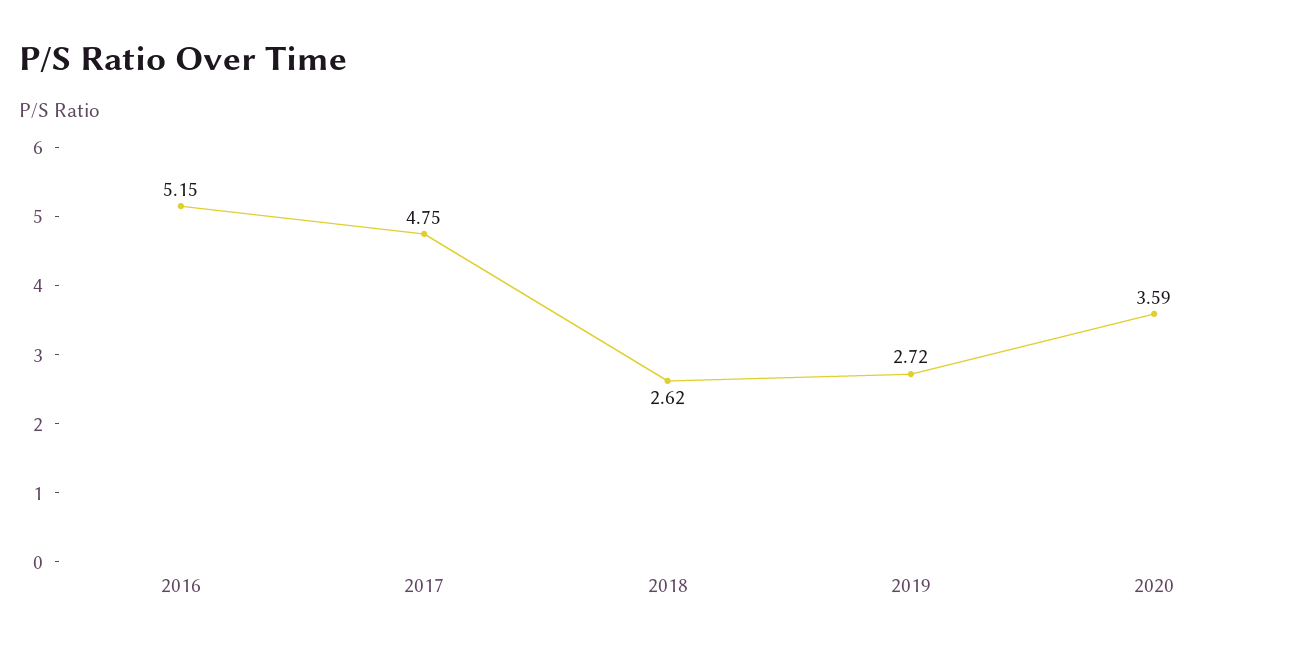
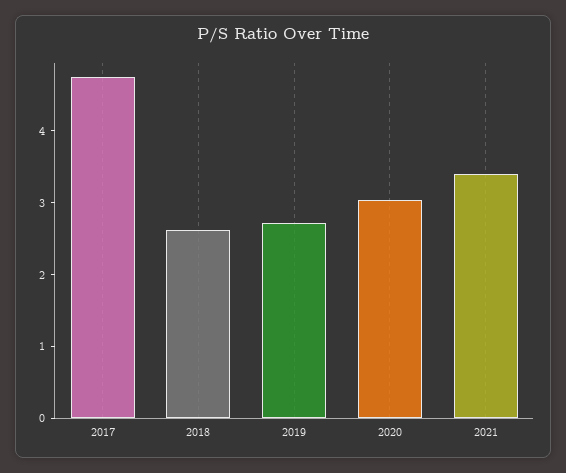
2016: 5.15 -> none
2020: 3.59 -> 3
2021: none -> 3.4

